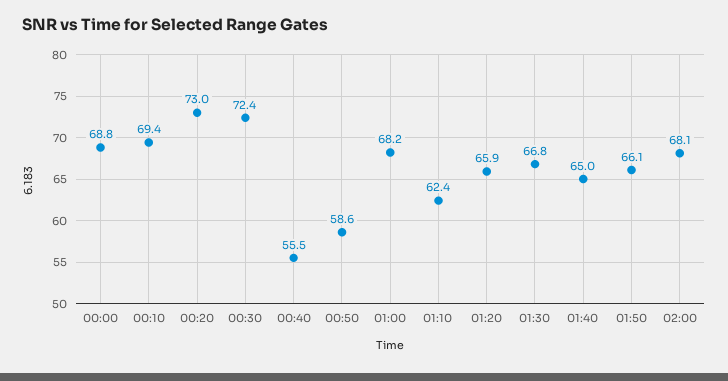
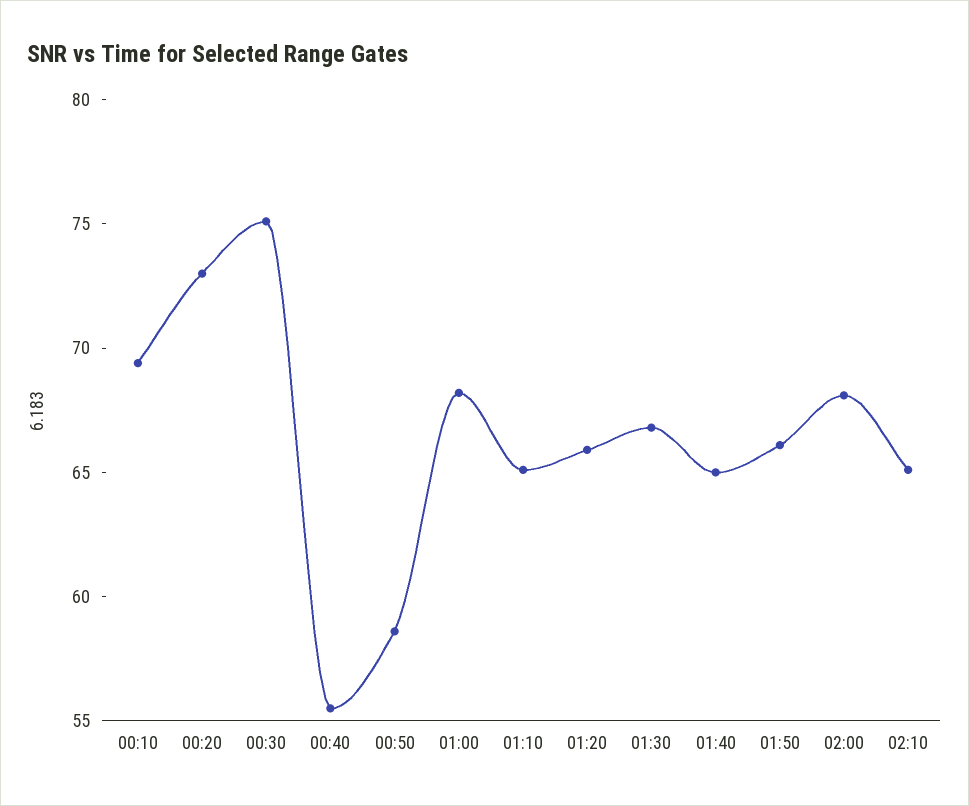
00:00: 68.8 -> none
00:30: 72.4 -> 75
01:10: 62.4 -> 65
02:10: none -> 65

